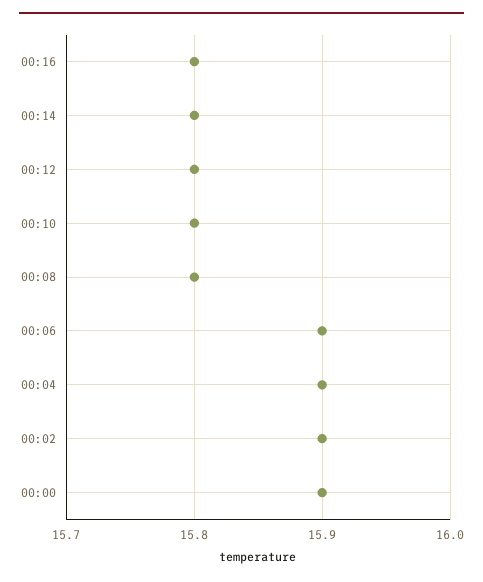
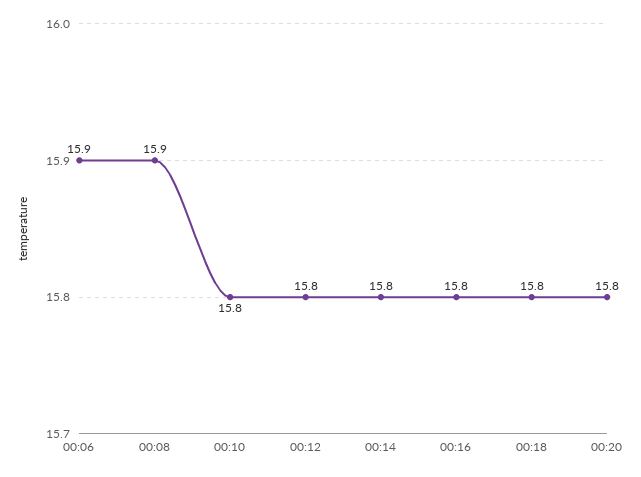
00:08: 15.8 -> 15.9
00:04: 15.9 -> none
00:02: 15.9 -> none
00:00: 15.9 -> none
00:18: none -> 15.8
00:20: none -> 15.8

